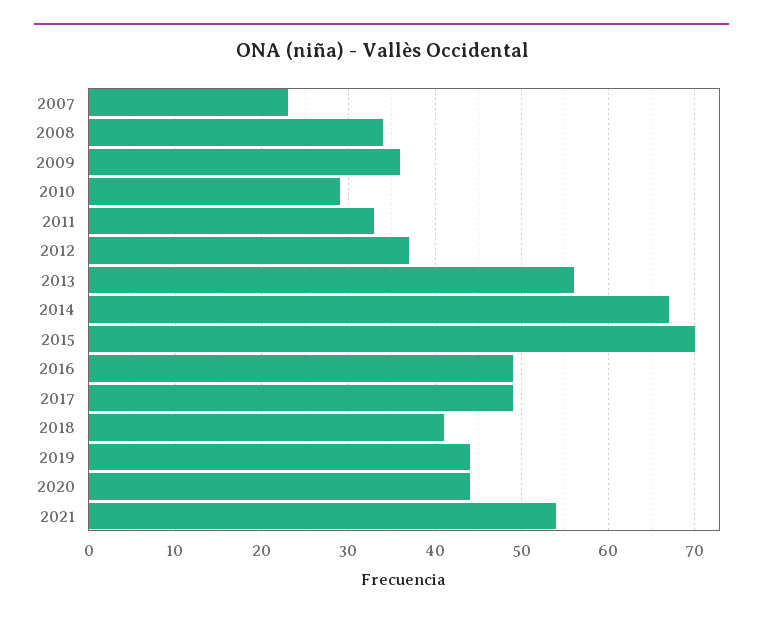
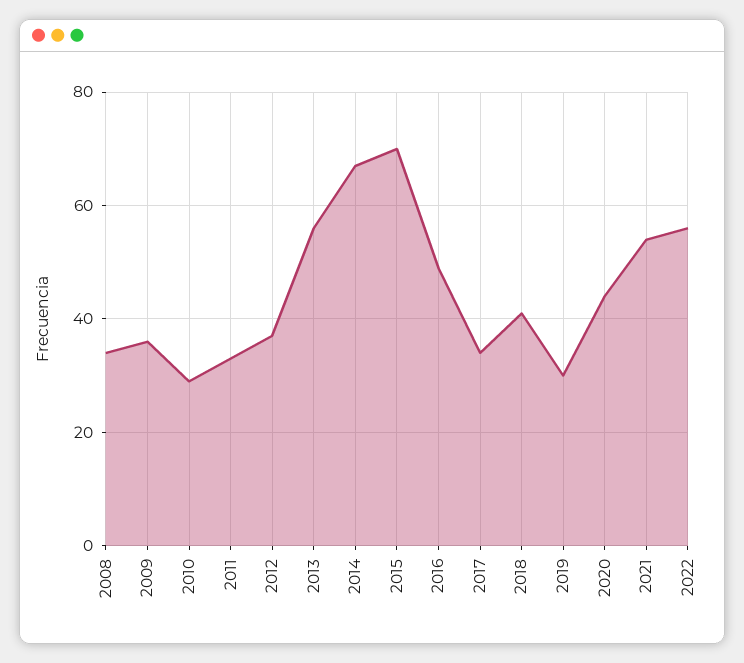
2007: 23 -> none
2017: 49 -> 35
2019: 44 -> 30
2022: none -> 55

